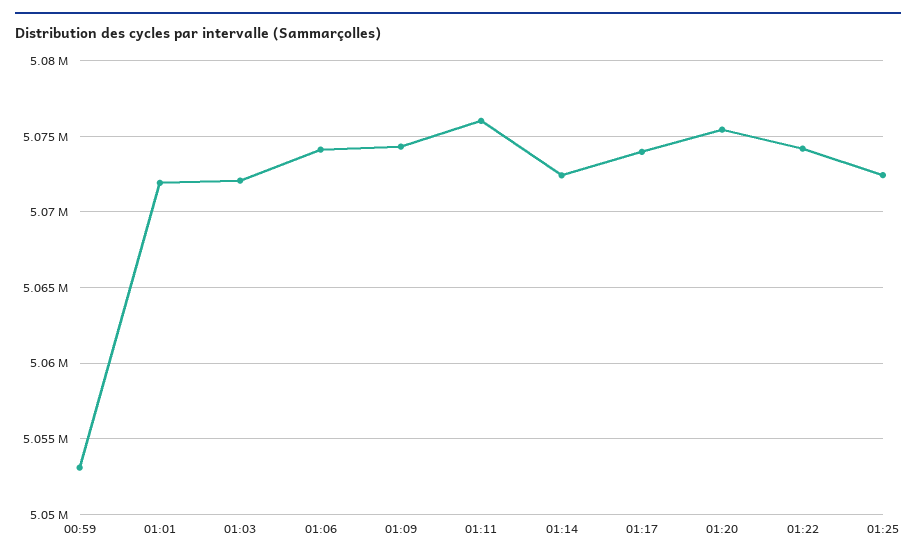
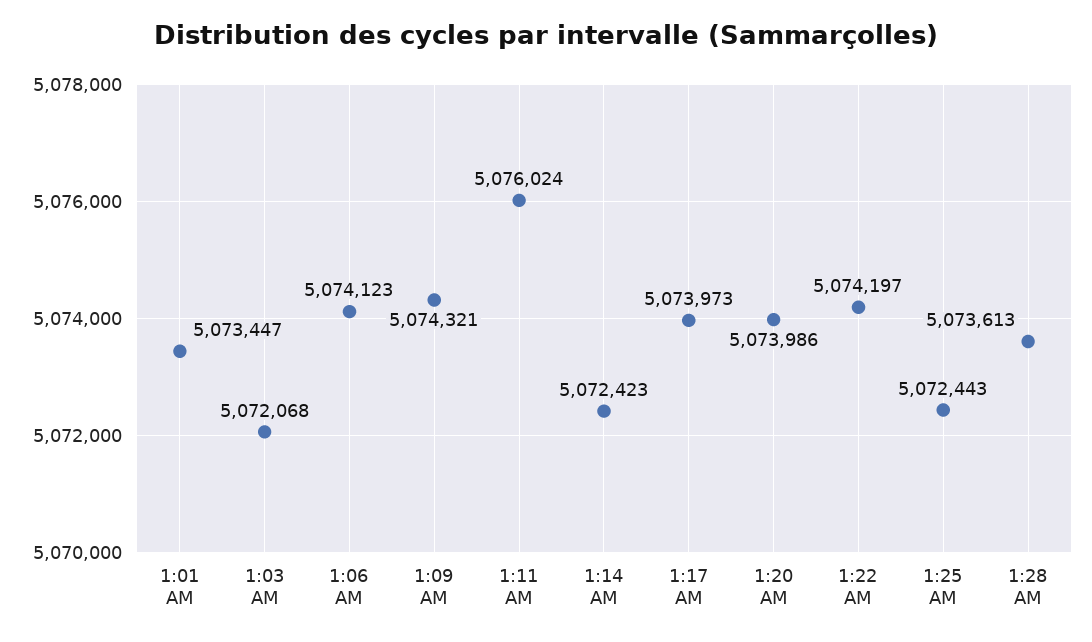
00:59: 5053000 -> none
01:01: 5072000 -> 5073447
01:20: 5075500 -> 5073986
1:28 AM: none -> 5073613

